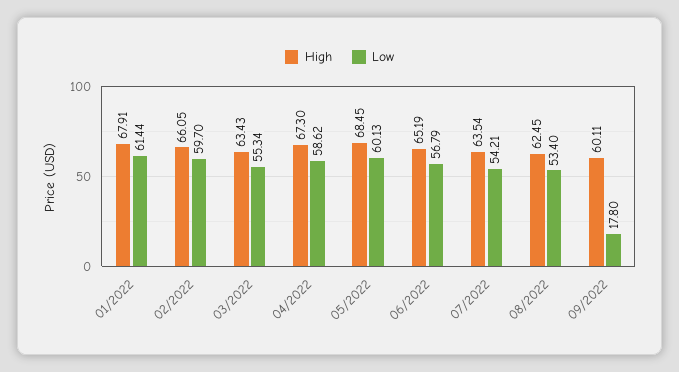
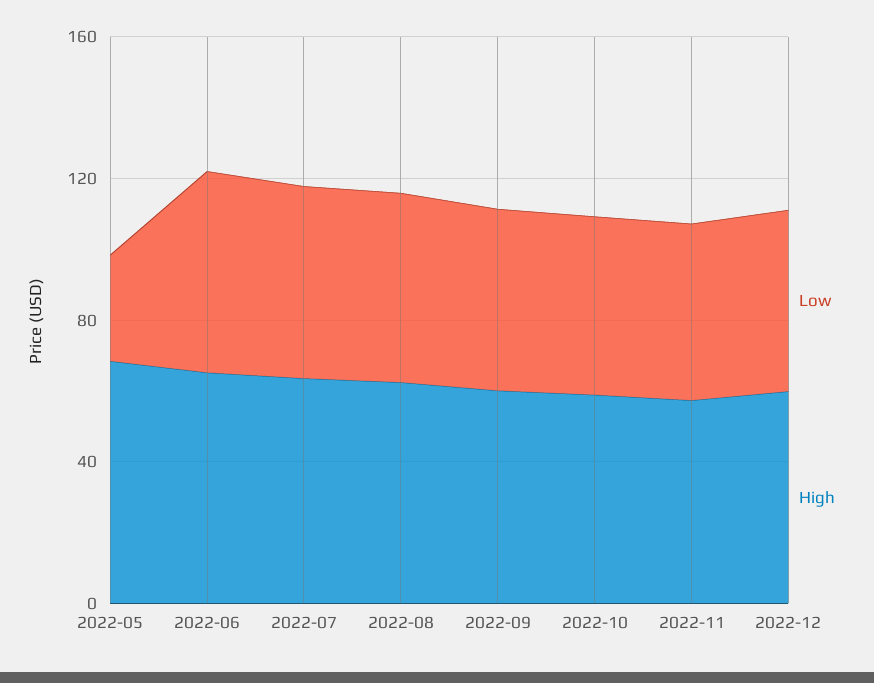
High, 01/2022: 67.91 -> none
Low, 01/2022: 61.44 -> none
High, 02/2022: 66.05 -> none
Low, 02/2022: 59.7 -> none
High, 03/2022: 63.43 -> none
Low, 03/2022: 55.34 -> none
High, 04/2022: 67.3 -> none
Low, 04/2022: 58.62 -> none
Low, 05/2022: 60.13 -> 30
Low, 09/2022: 17.8 -> 50
Low, 2022-10: none -> 50
High, 2022-10: none -> 60
Low, 2022-11: none -> 50
High, 2022-11: none -> 60
Low, 2022-12: none -> 50
High, 2022-12: none -> 60

